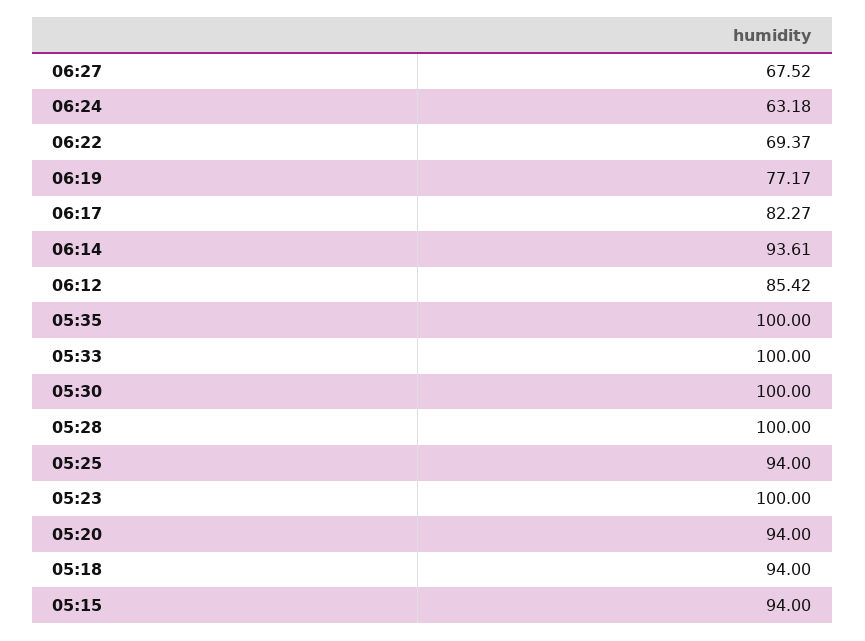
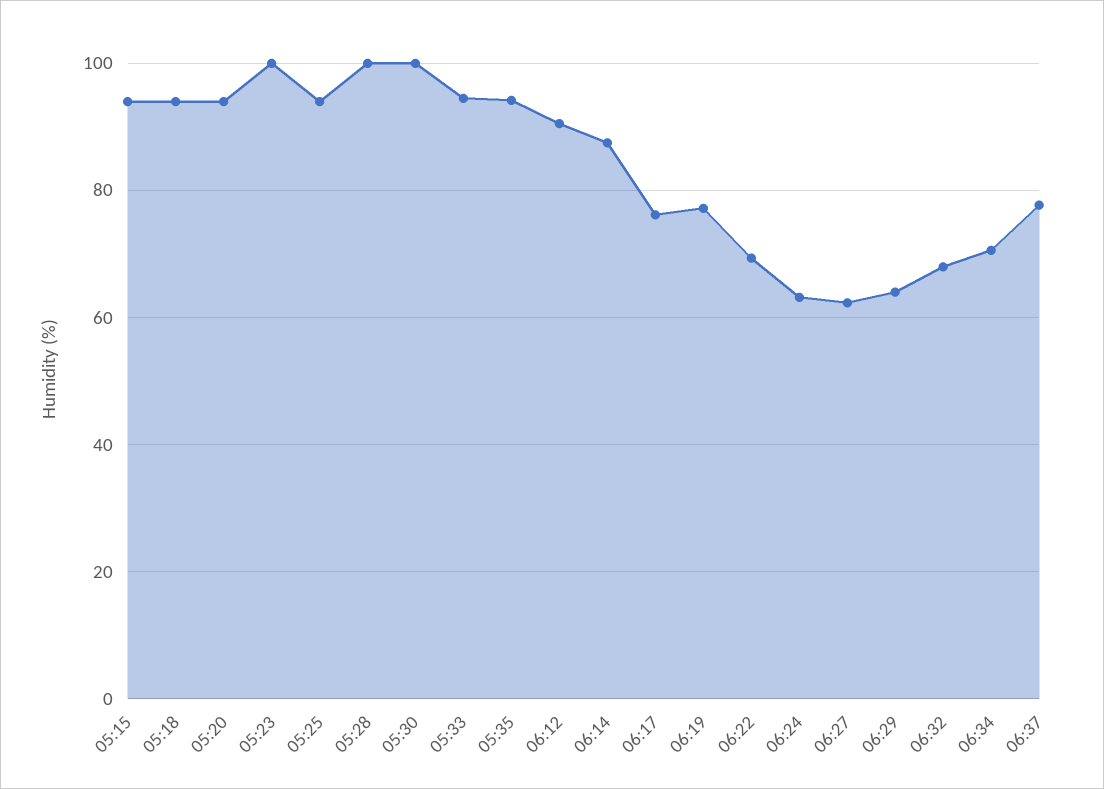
06:27: 67.52 -> 62
06:17: 82.27 -> 76
06:14: 93.61 -> 88
06:12: 85.42 -> 90
05:35: 100 -> 94
05:33: 100 -> 94
06:29: none -> 64
06:32: none -> 68
06:34: none -> 70
06:37: none -> 78

